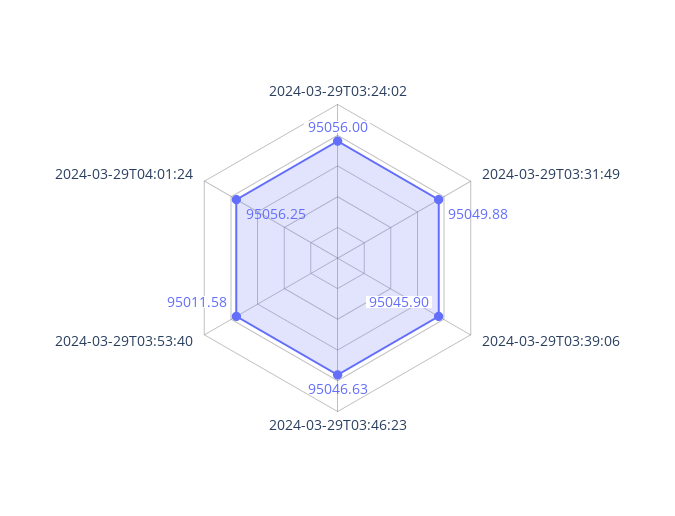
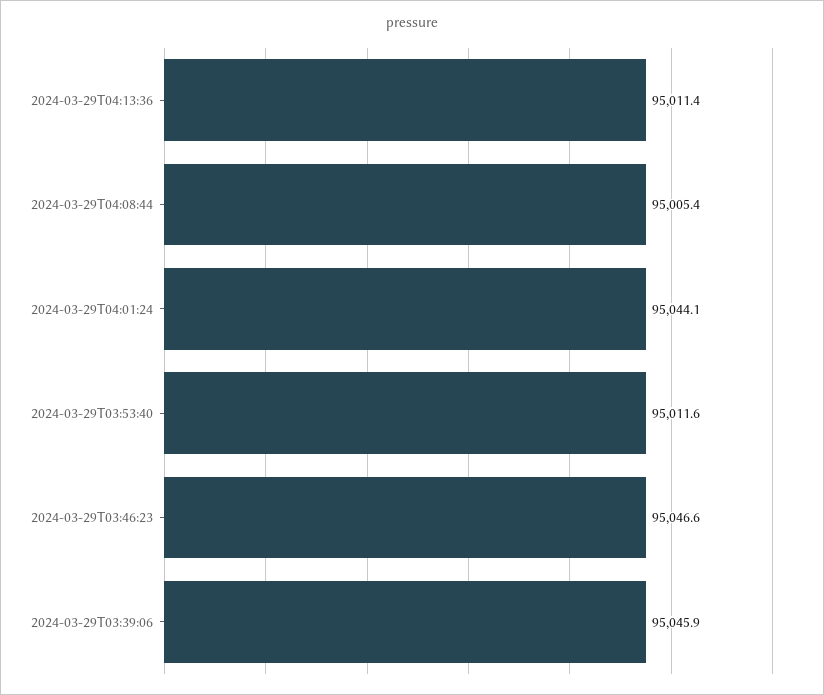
2024-03-29T03:24:02: 95056 -> none
2024-03-29T03:31:49: 95049.88 -> none
2024-03-29T04:01:24: 95056.25 -> 95044.1
2024-03-29T04:13:36: none -> 95011.4
2024-03-29T04:08:44: none -> 95005.4

